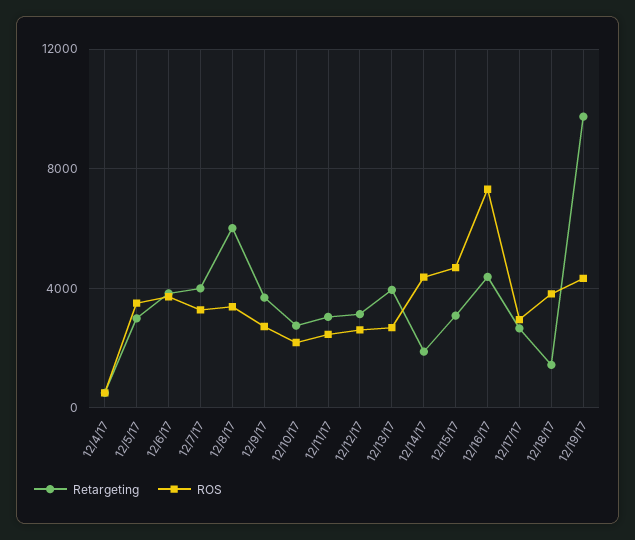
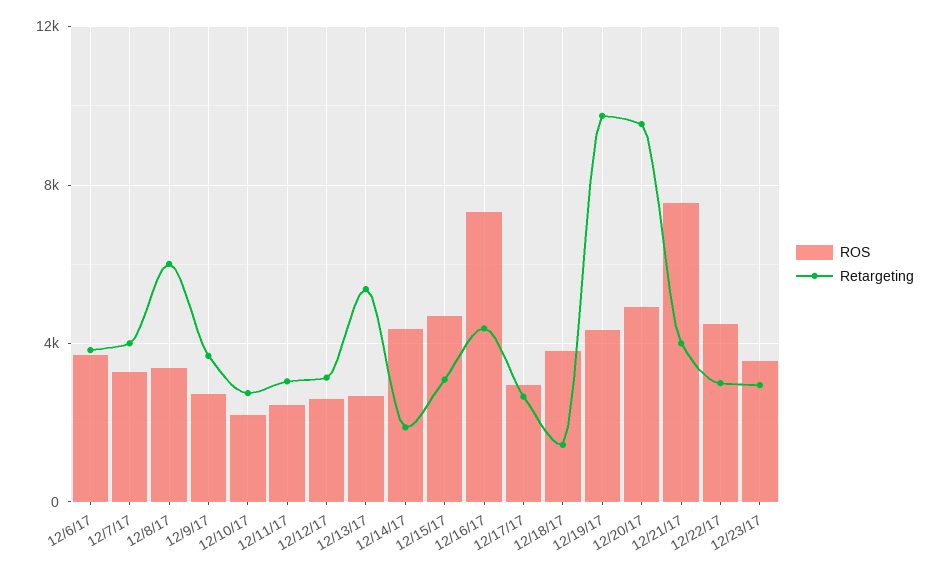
Retargeting, 12/4/17: 500 -> none
ROS, 12/4/17: 500 -> none
Retargeting, 12/5/17: 3000 -> none
ROS, 12/5/17: 3500 -> none
Retargeting, 12/13/17: 4000 -> 5500
ROS, 12/20/17: none -> 5000
Retargeting, 12/20/17: none -> 9500
ROS, 12/21/17: none -> 7500
Retargeting, 12/21/17: none -> 4000
ROS, 12/22/17: none -> 4500
Retargeting, 12/22/17: none -> 3000
ROS, 12/23/17: none -> 3500
Retargeting, 12/23/17: none -> 3000

